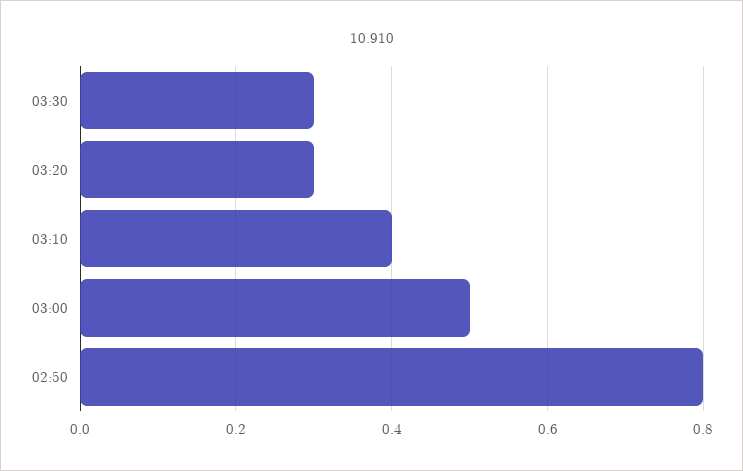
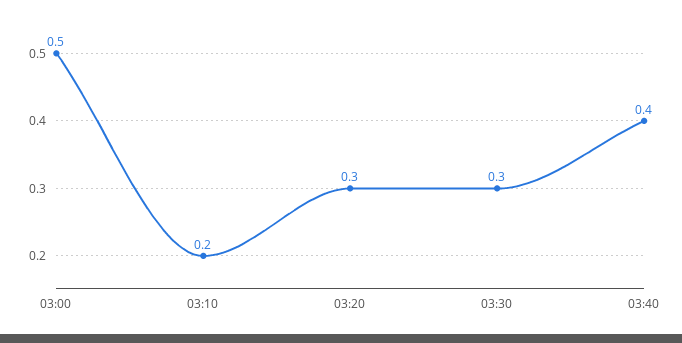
03:10: 0.4 -> 0.2
02:50: 0.8 -> none
03:40: none -> 0.4

